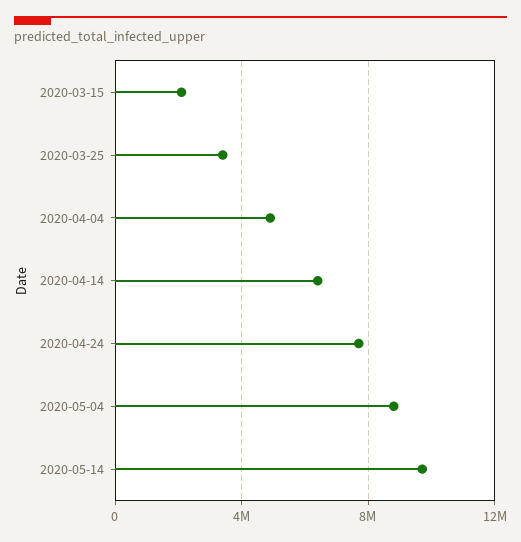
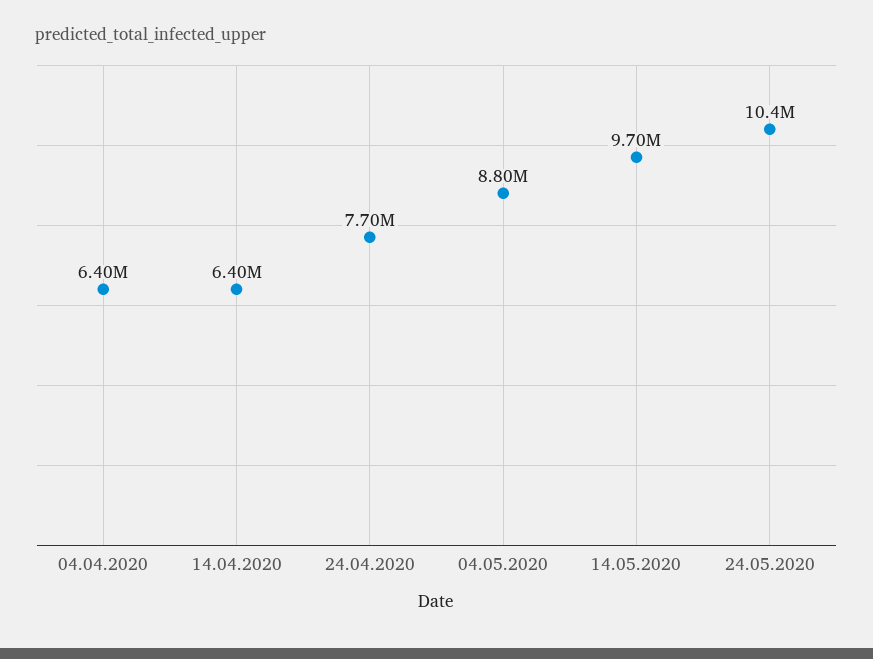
2020-03-15: 2000000 -> none
2020-03-25: 3500000 -> none
2020-04-04: 5000000 -> 6400000
24.05.2020: none -> 10400000

